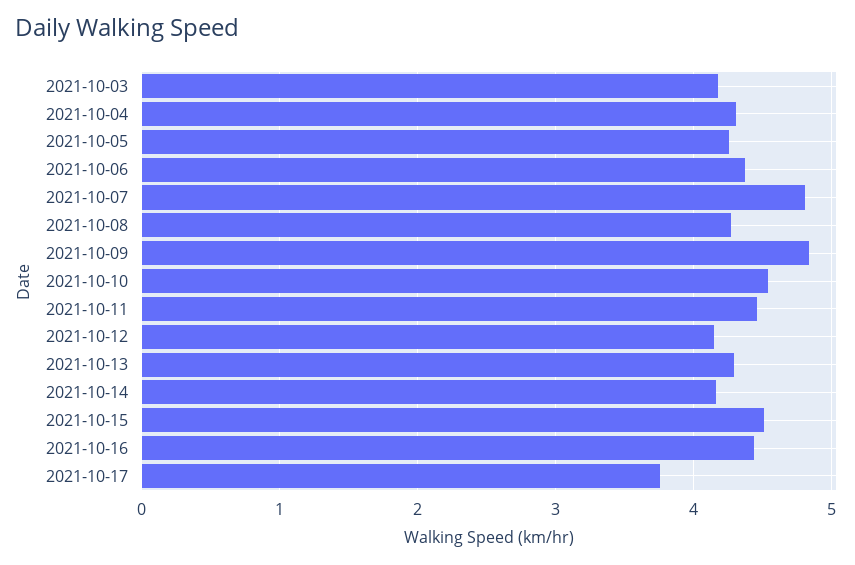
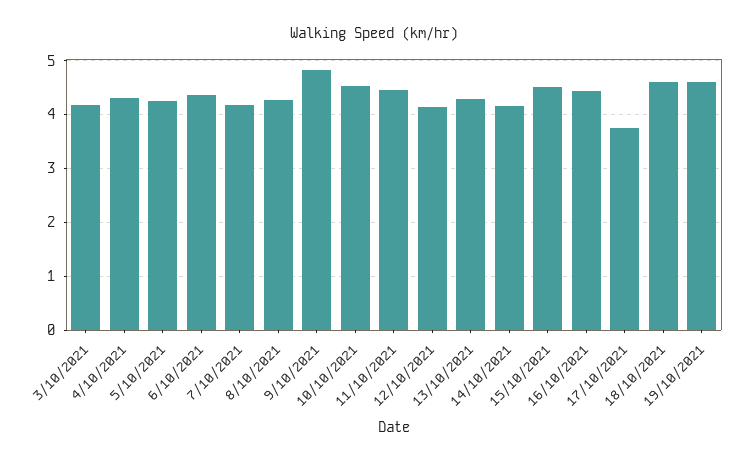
2021-10-07: 4.8 -> 4.2
18/10/2021: none -> 4.6
19/10/2021: none -> 4.6

